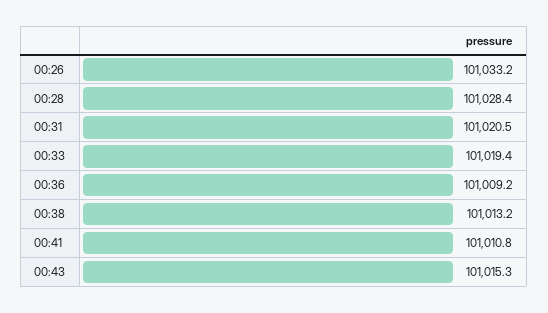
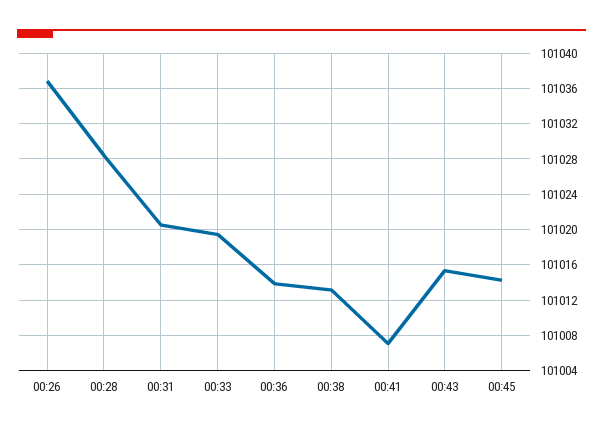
00:26: 101033.2 -> 101037
00:36: 101009.2 -> 101014
00:41: 101010.8 -> 101007
00:45: none -> 101014

